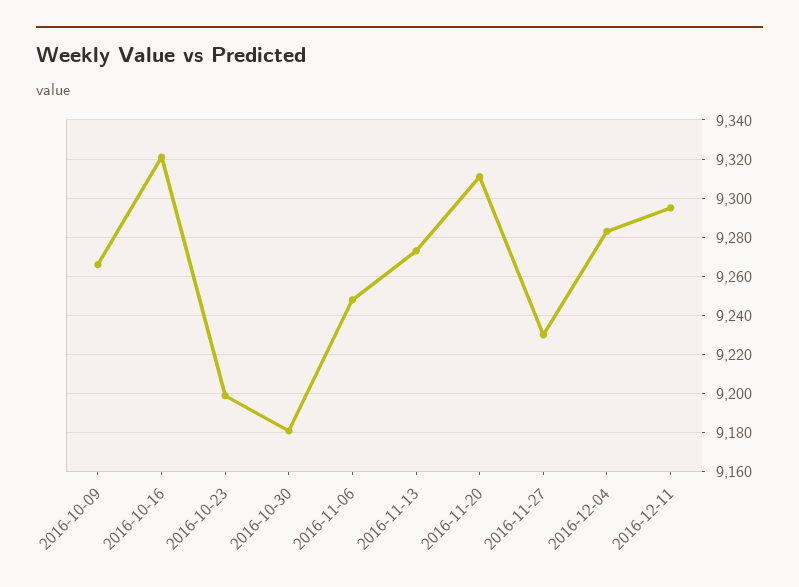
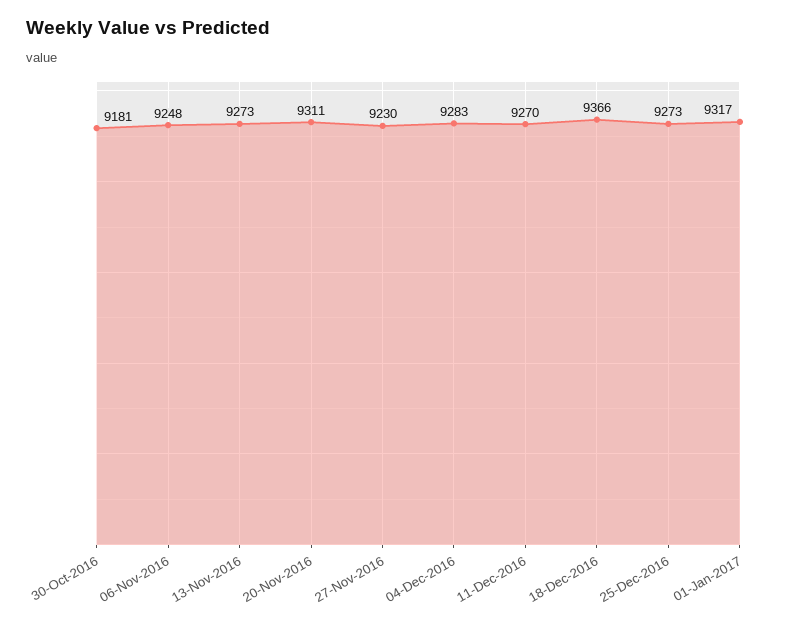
2016-10-09: 9265 -> none
2016-10-16: 9320 -> none
2016-10-23: 9200 -> none
2016-12-11: 9295 -> 9270
18-Dec-2016: none -> 9366
25-Dec-2016: none -> 9273
01-Jan-2017: none -> 9317

